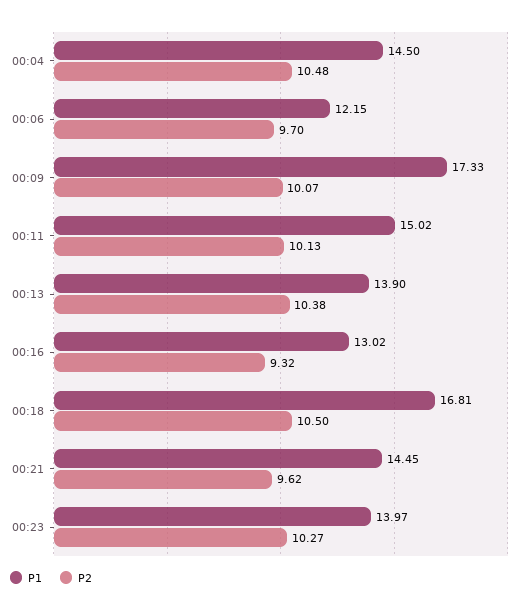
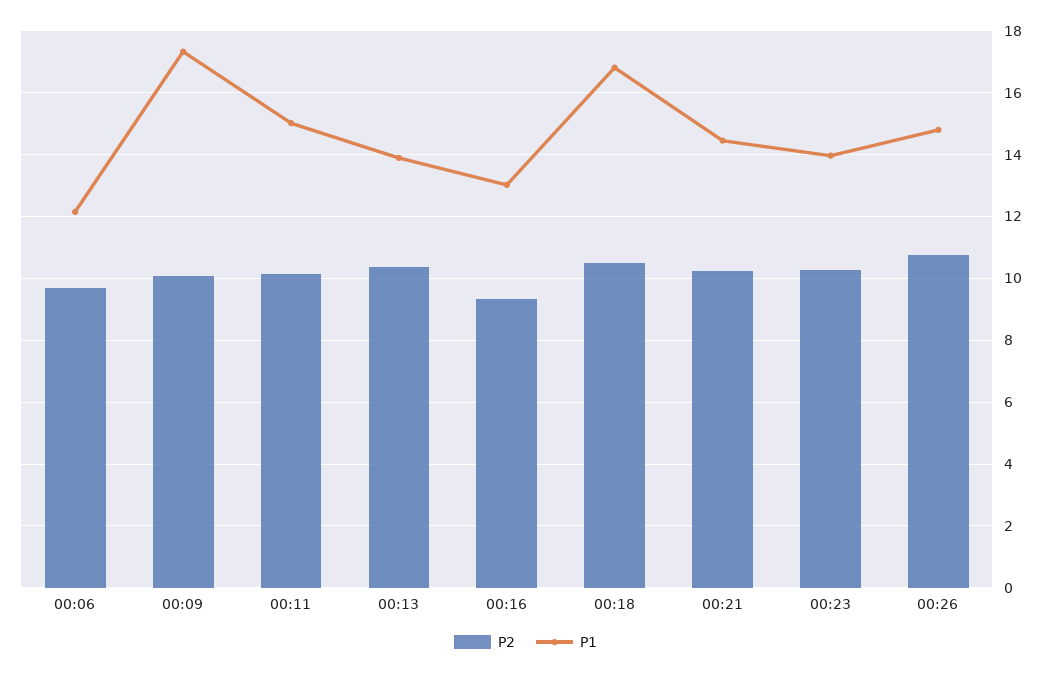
P1, 00:04: 14.5 -> none
P2, 00:04: 10.48 -> none
P2, 00:21: 9.62 -> 10.2
P2, 00:26: none -> 10.8
P1, 00:26: none -> 14.8

